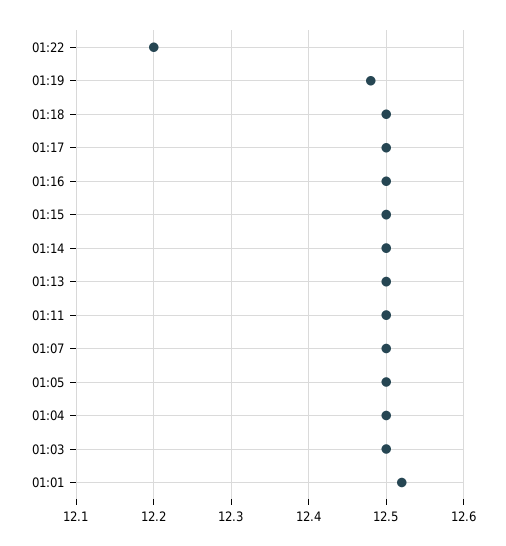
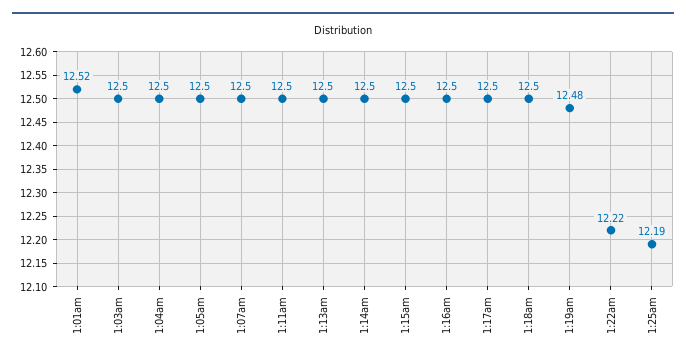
01:22: 12.2 -> 12.22
1:25am: none -> 12.19

